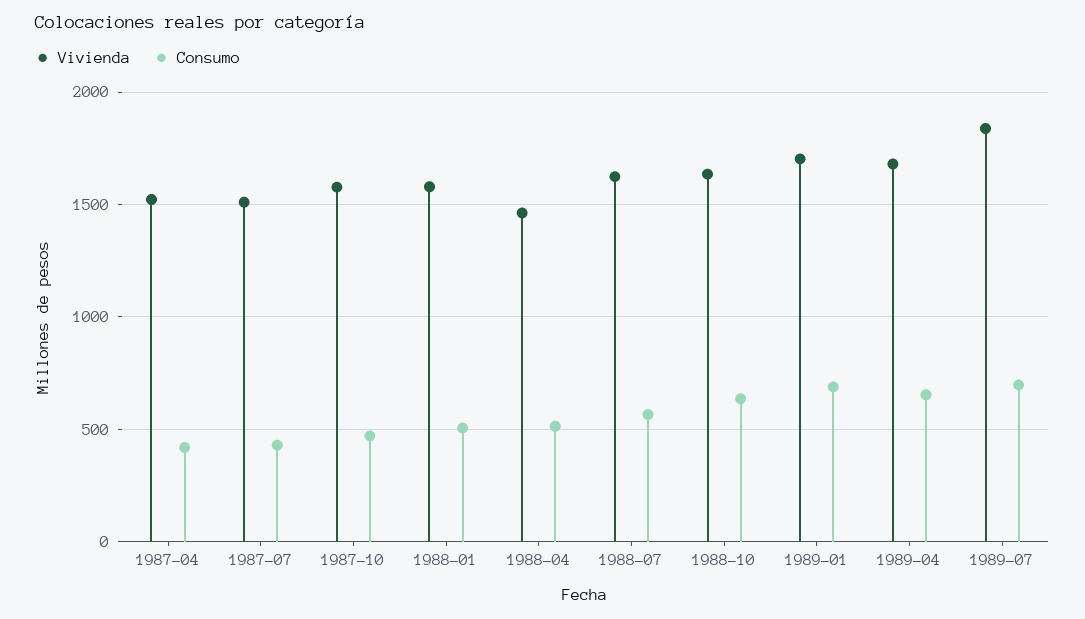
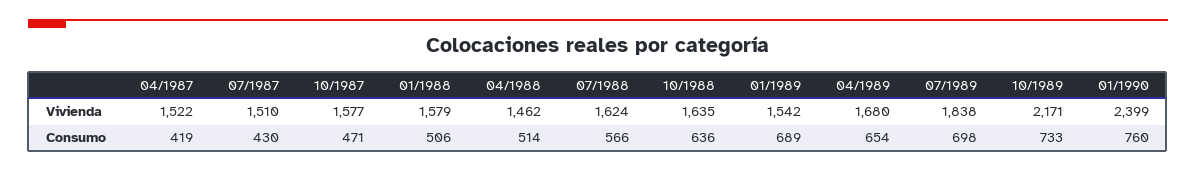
Vivienda, 1989-01: 1700 -> 1542
Vivienda, 10/1989: none -> 2171
Vivienda, 01/1990: none -> 2399
Consumo, 10/1989: none -> 733
Consumo, 01/1990: none -> 760

